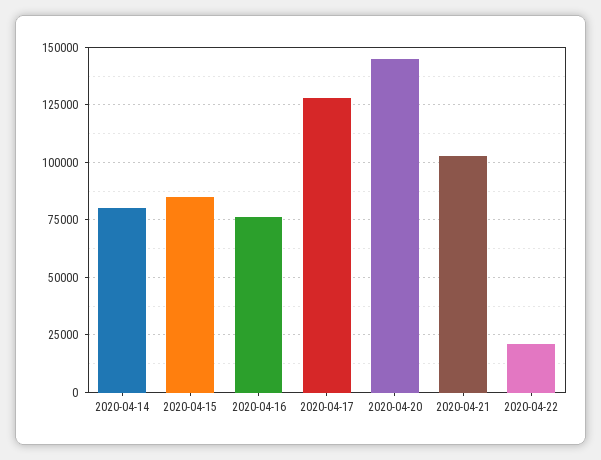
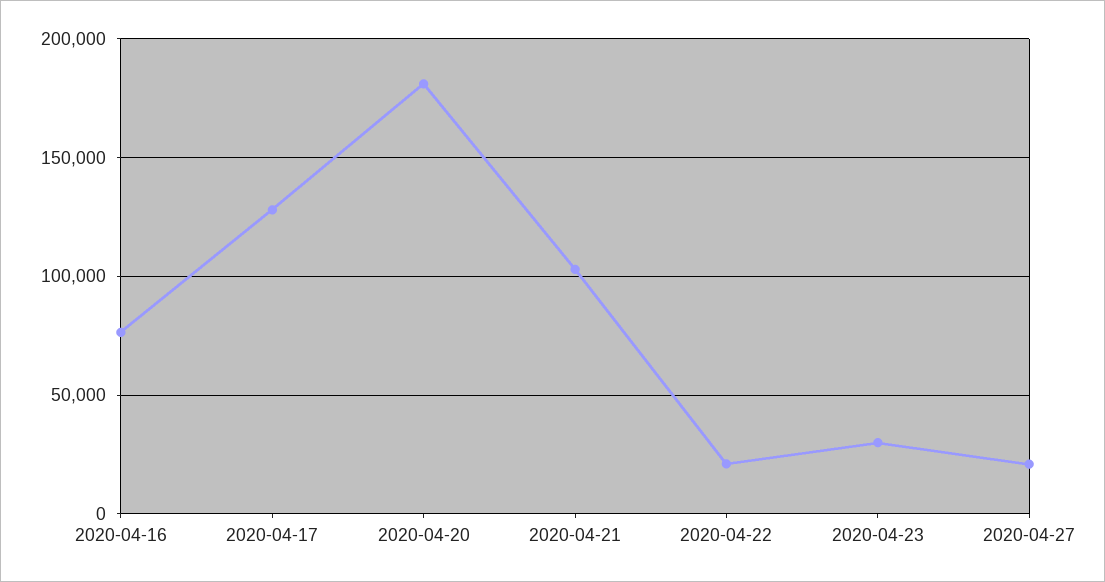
2020-04-14: 80000 -> none
2020-04-15: 85000 -> none
2020-04-20: 145000 -> 180000
2020-04-23: none -> 30000
2020-04-27: none -> 20000

